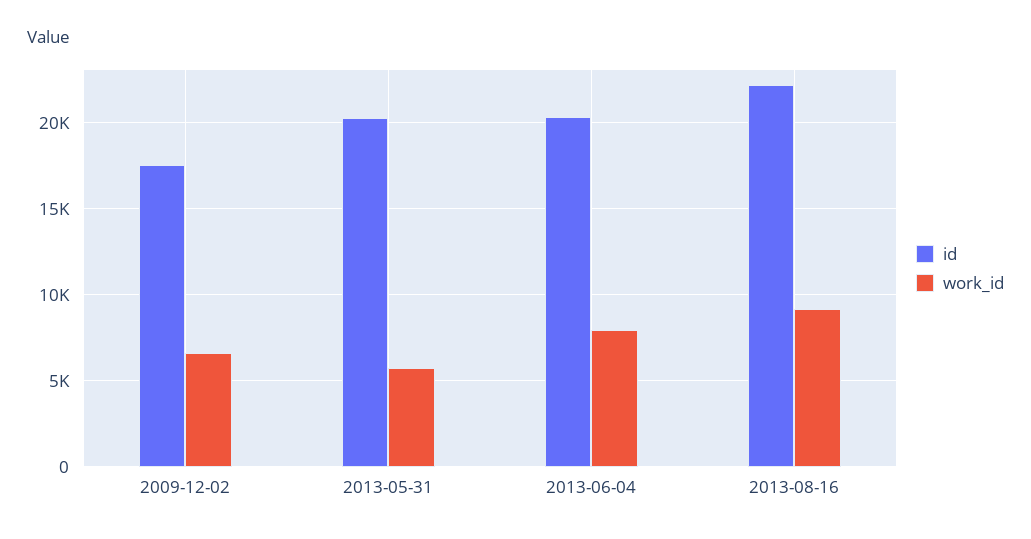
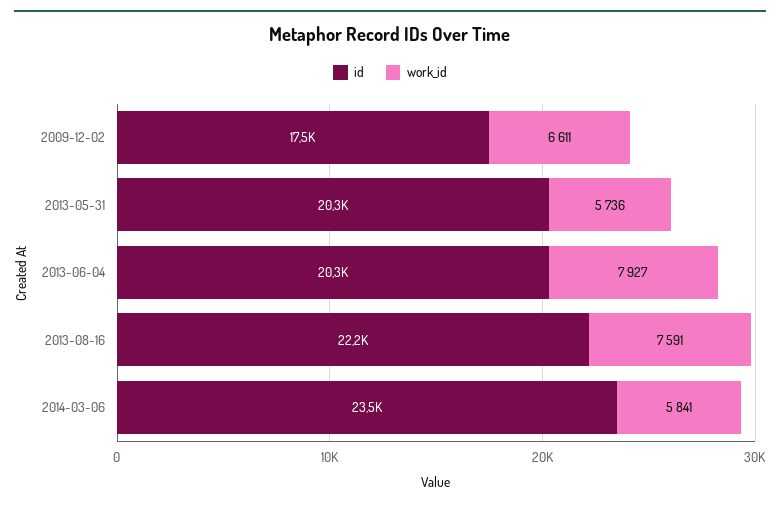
work_id, 2013-08-16: 9000 -> 7591
id, 2014-03-06: none -> 23500
work_id, 2014-03-06: none -> 5841

